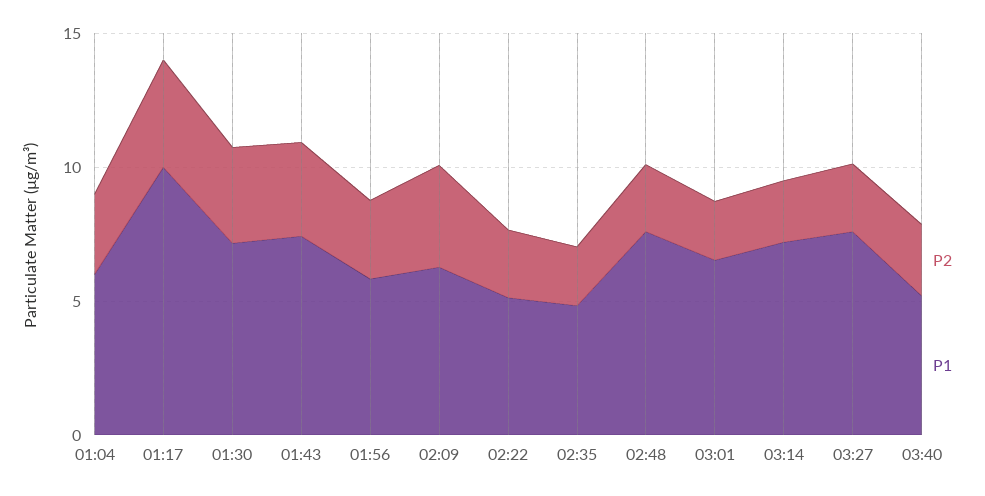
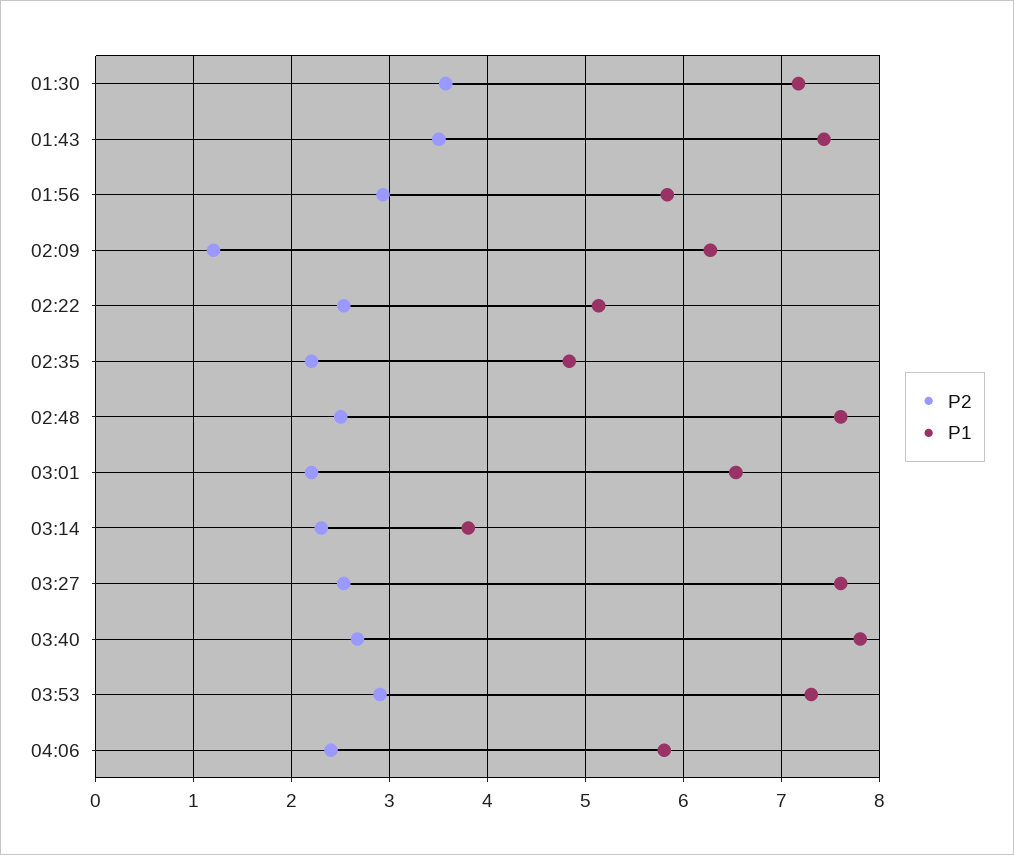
P2, 01:04: 3 -> none
P1, 01:04: 6 -> none
P2, 01:17: 4 -> none
P1, 01:17: 10 -> none
P2, 02:09: 4 -> 1.2
P1, 03:14: 7 -> 3.8
P1, 03:40: 5 -> 7.8
P2, 03:53: none -> 2.9
P1, 03:53: none -> 7.3
P2, 04:06: none -> 2.4
P1, 04:06: none -> 5.8

